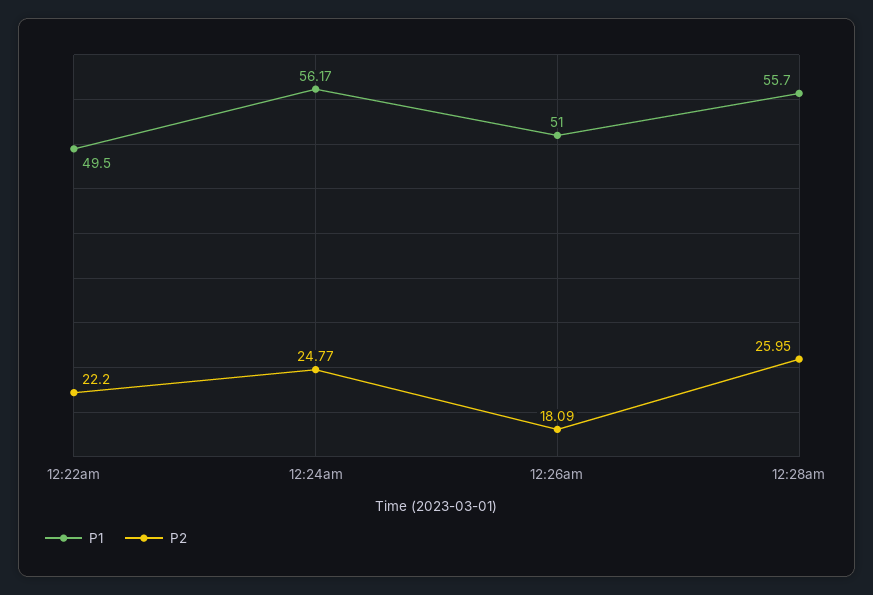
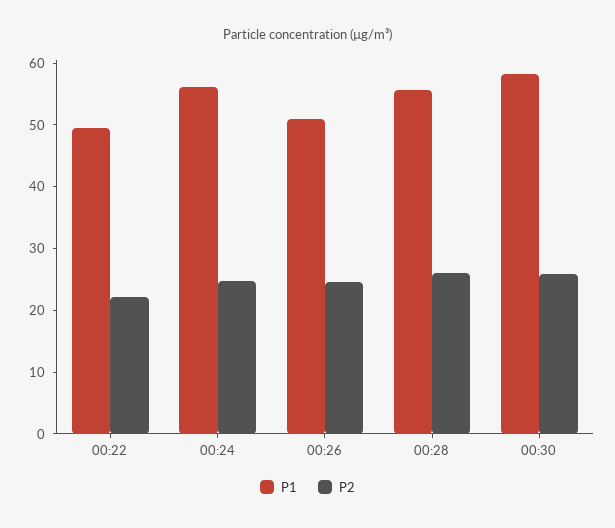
P2, 12:26am: 18.09 -> 24
P1, 00:30: none -> 58
P2, 00:30: none -> 26

